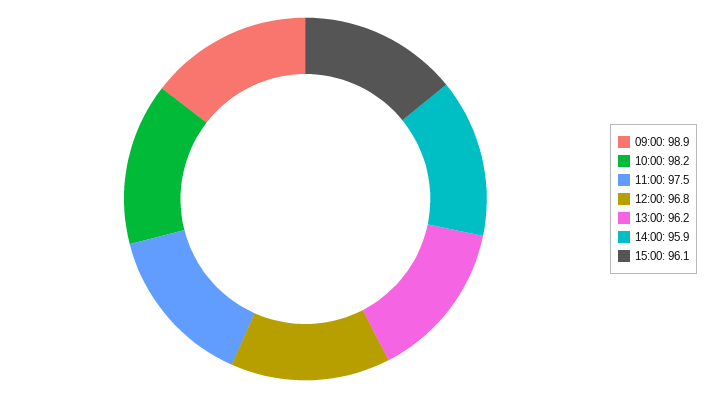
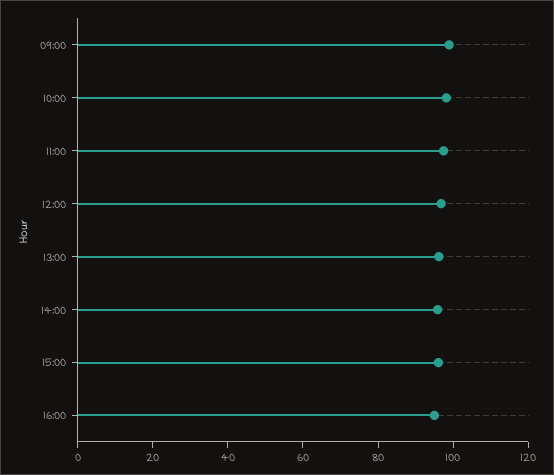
16:00: none -> 95

